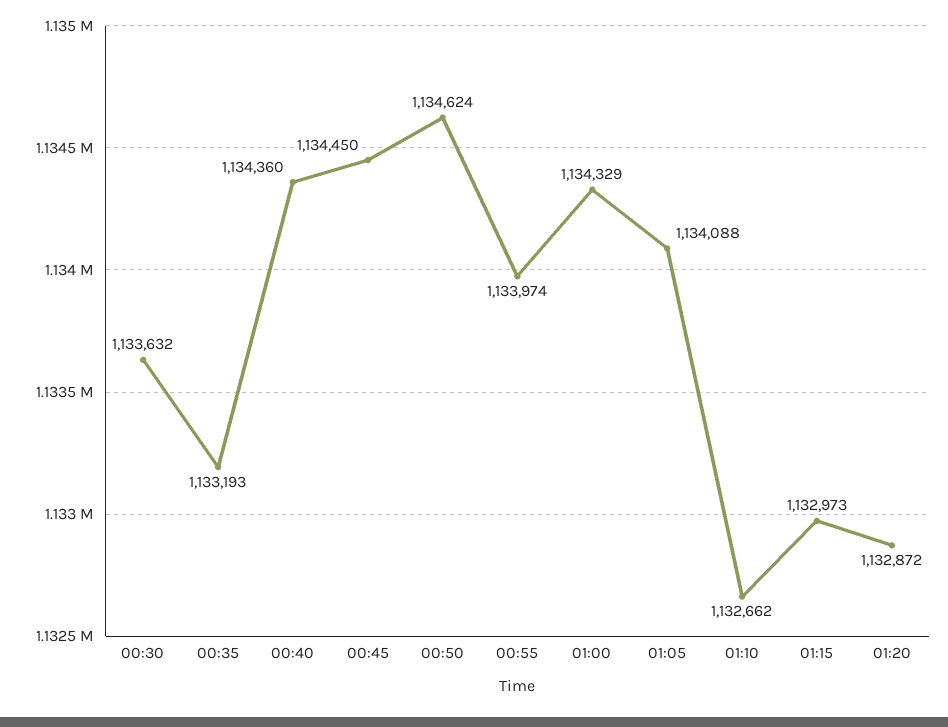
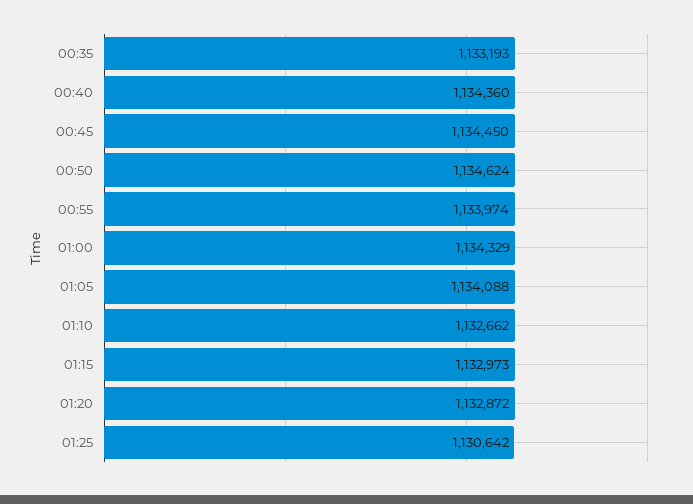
00:30: 1133632 -> none
01:25: none -> 1130642

